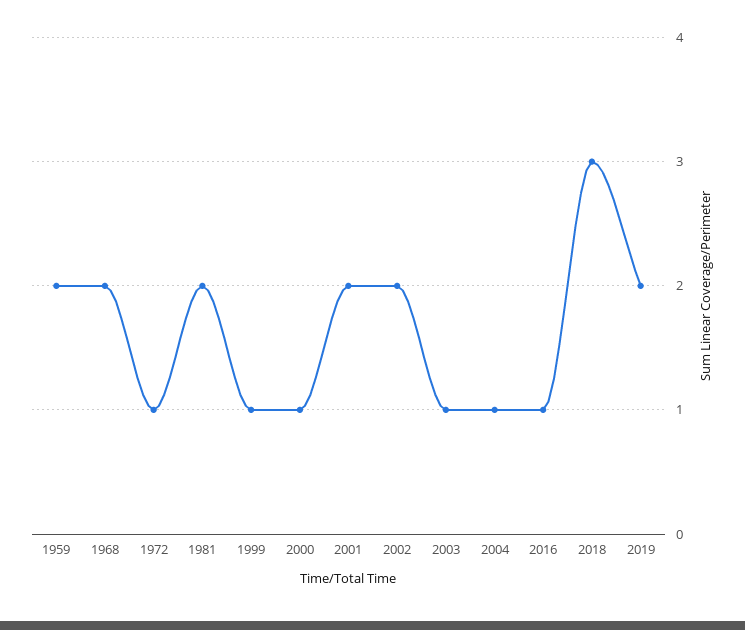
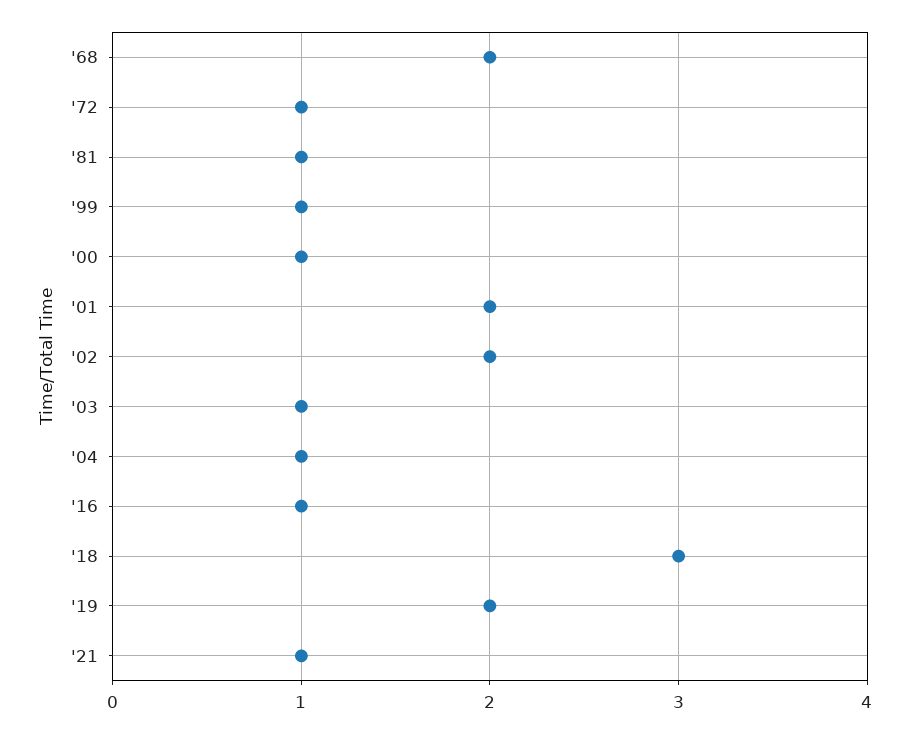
1959: 2 -> none
1981: 2 -> 1
'21: none -> 1

